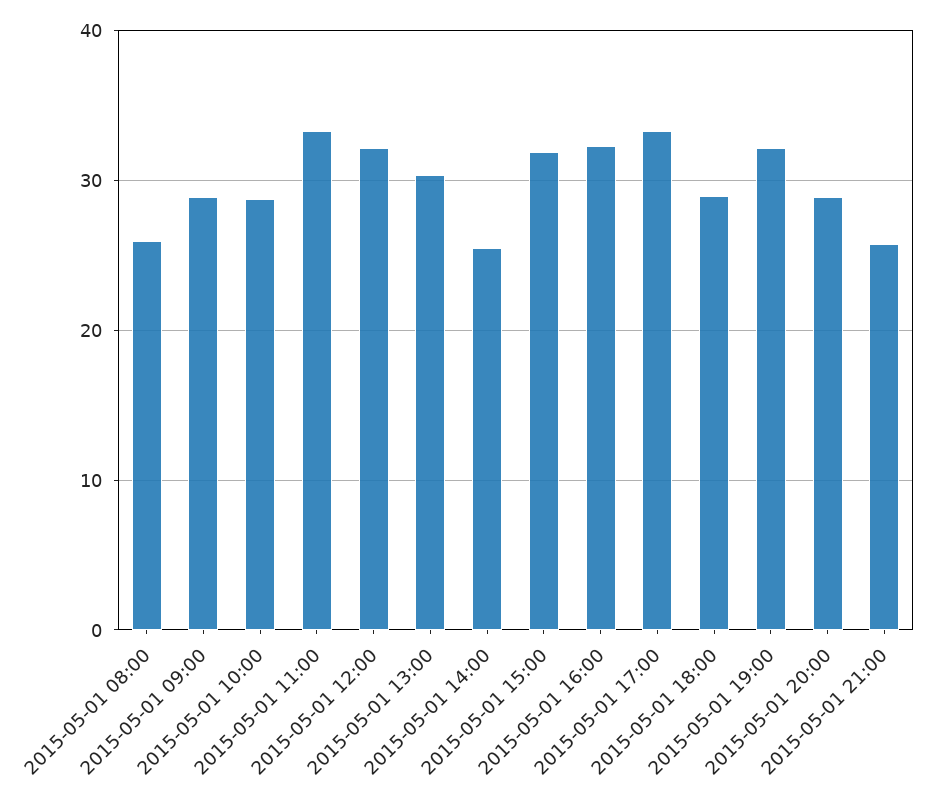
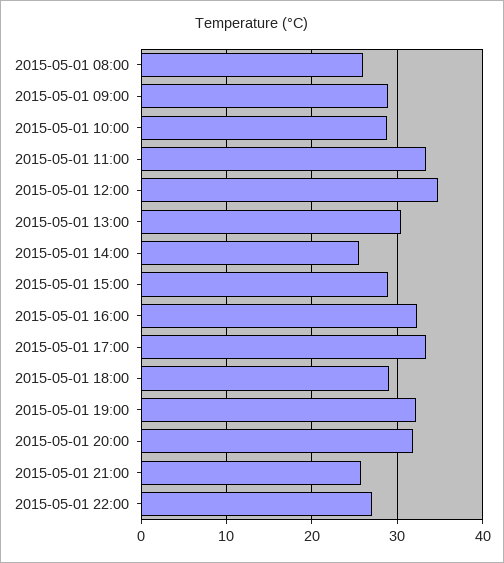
2015-05-01 12:00: 32 -> 35
2015-05-01 15:00: 32 -> 29
2015-05-01 20:00: 29 -> 32
2015-05-01 22:00: none -> 27

